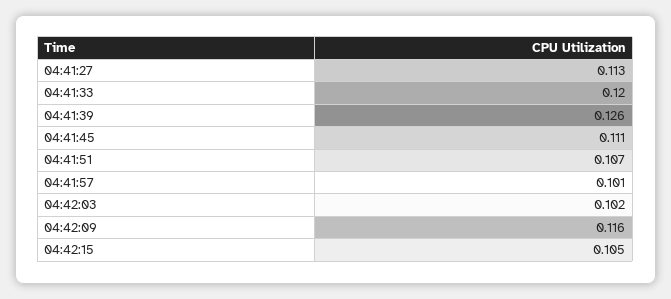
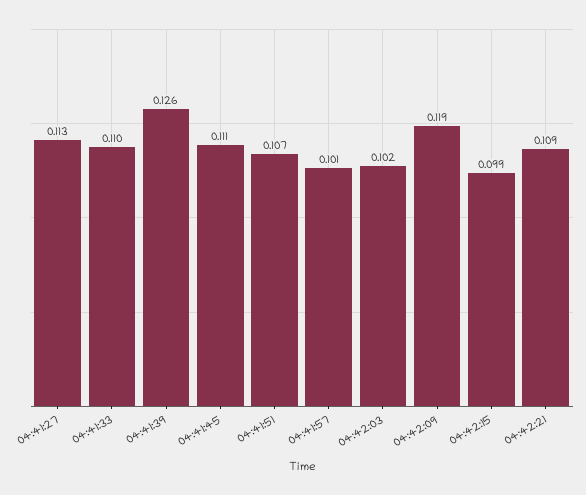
04:41:33: 0.12 -> 0.11
04:42:09: 0.116 -> 0.119
04:42:15: 0.105 -> 0.099
04:42:21: none -> 0.109

